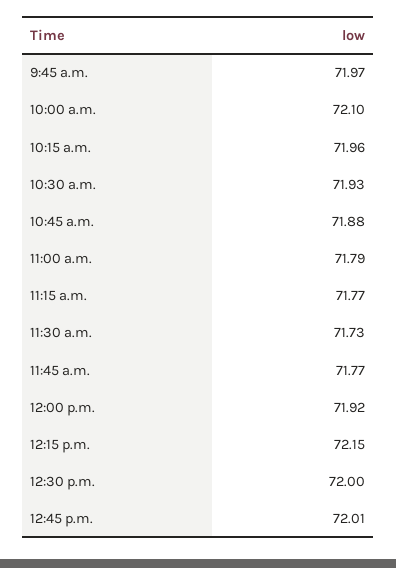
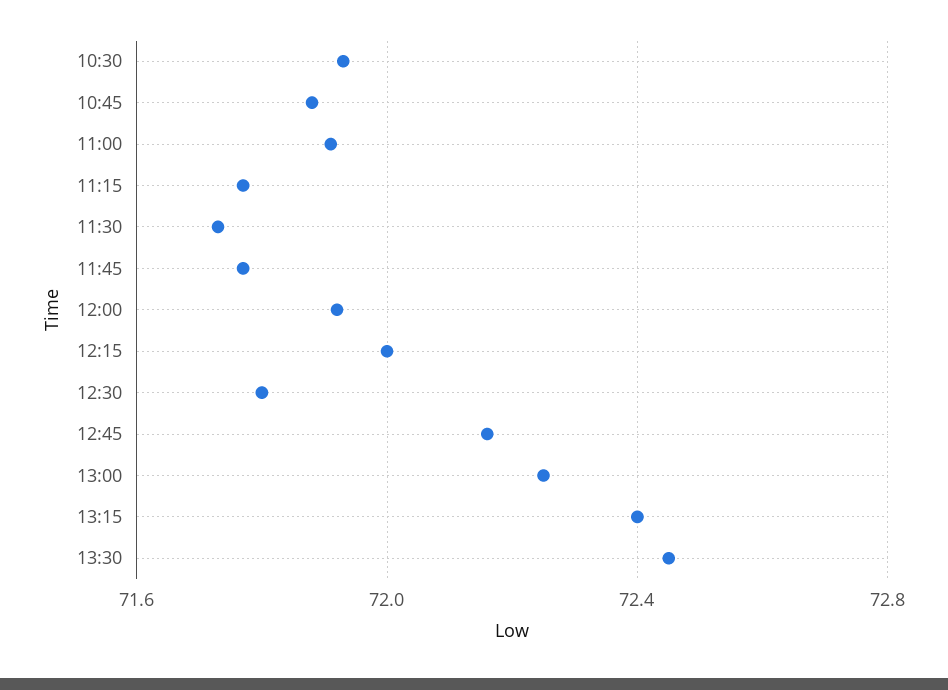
9:45 a.m.: 71.97 -> none
10:00 a.m.: 72.1 -> none
10:15 a.m.: 71.96 -> none
11:00 a.m.: 71.79 -> 71.9
12:15 p.m.: 72.15 -> 72
12:30 p.m.: 72 -> 71.8
12:45 p.m.: 72.01 -> 72.15
13:00: none -> 72.25
13:15: none -> 72.4
13:30: none -> 72.45

